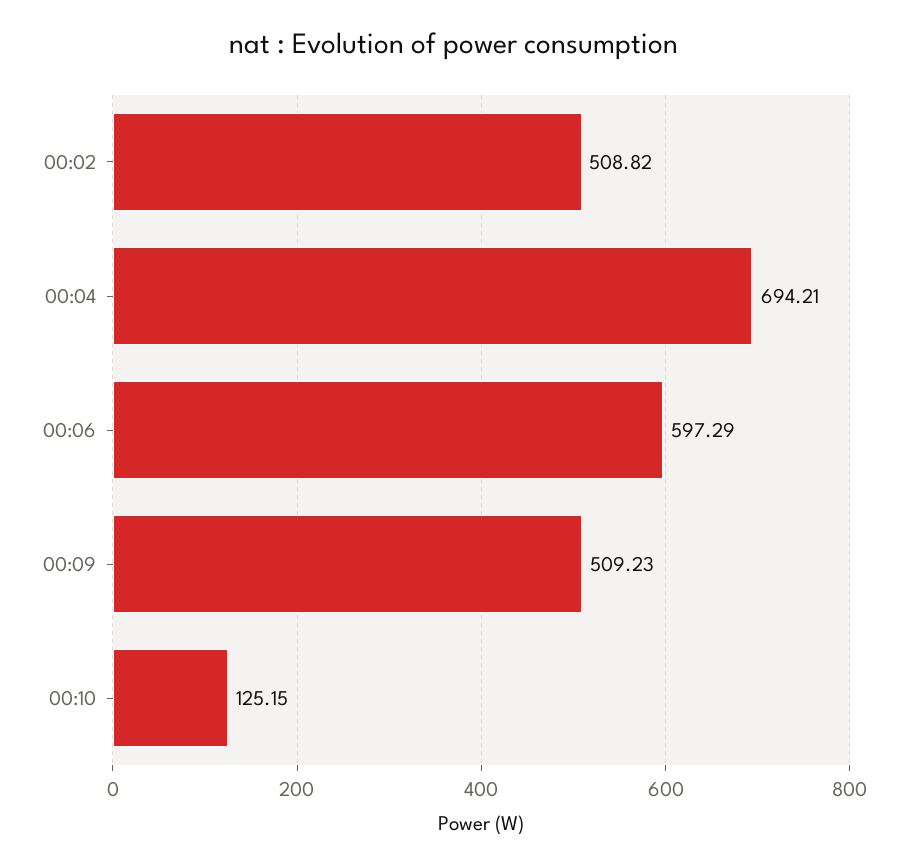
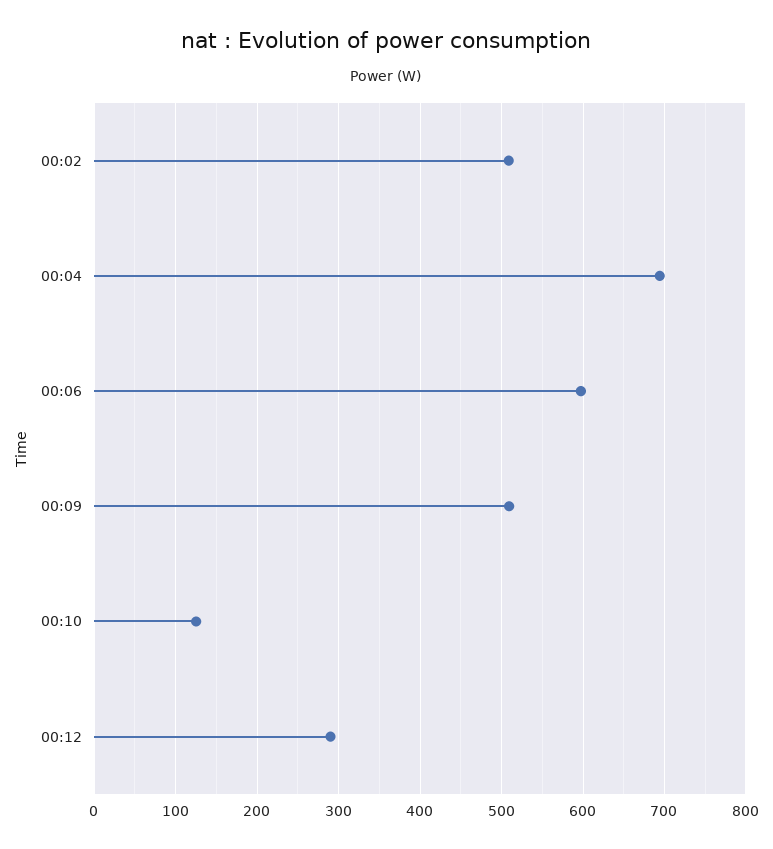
00:12: none -> 290

